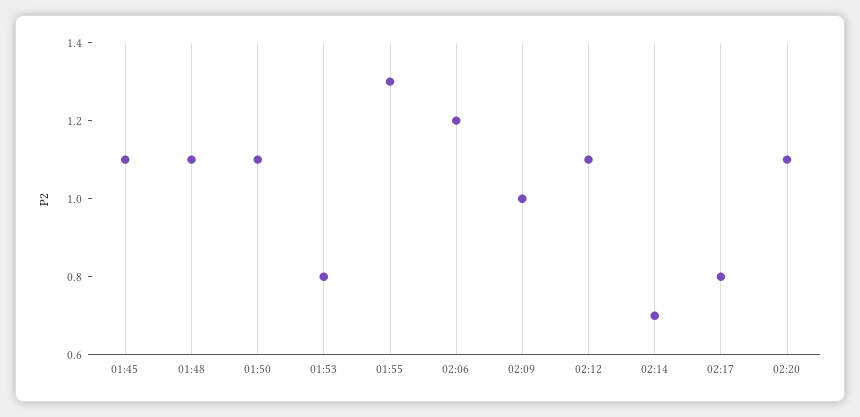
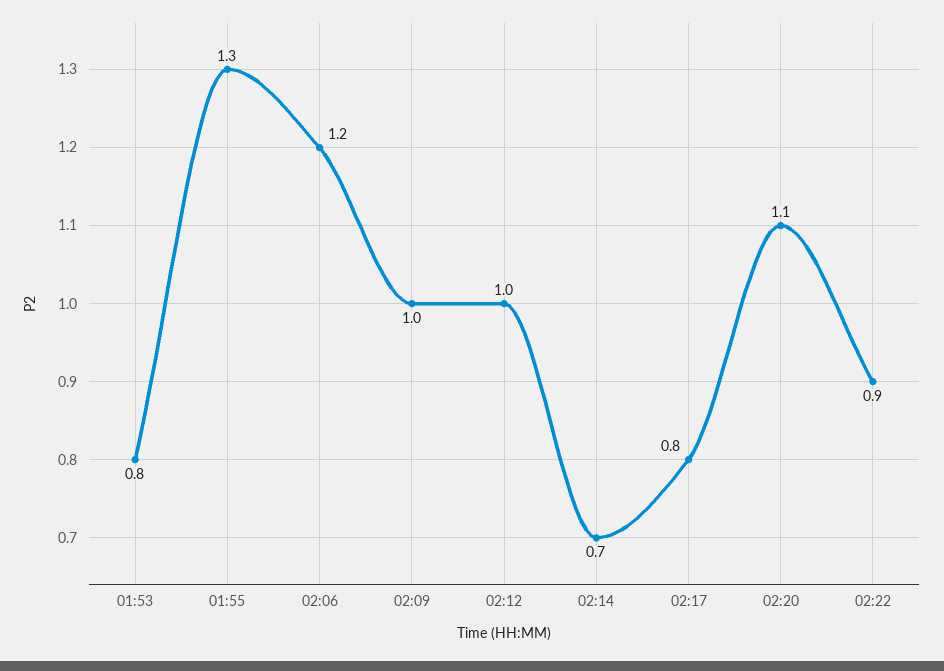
01:45: 1.1 -> none
01:48: 1.1 -> none
01:50: 1.1 -> none
02:12: 1.1 -> 1
02:22: none -> 0.9

